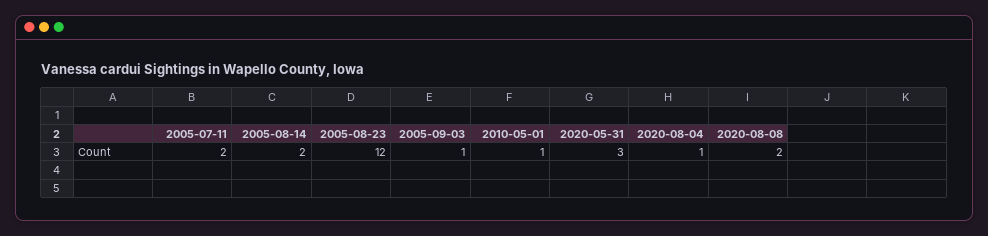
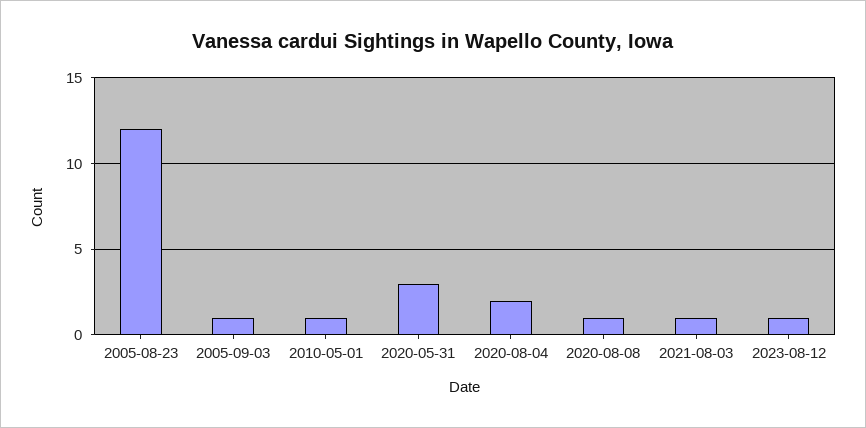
2005-07-11: 2 -> none
2005-08-14: 2 -> none
2020-08-04: 1 -> 2
2020-08-08: 2 -> 1
2021-08-03: none -> 1
2023-08-12: none -> 1

